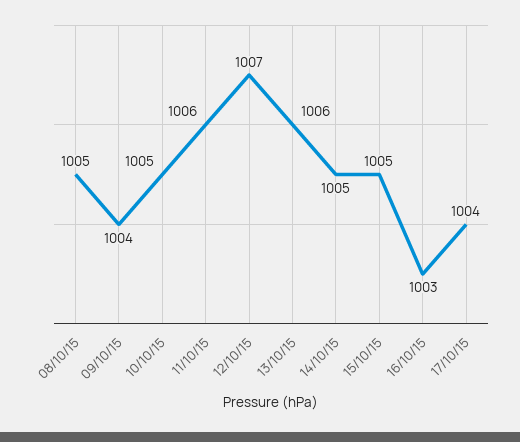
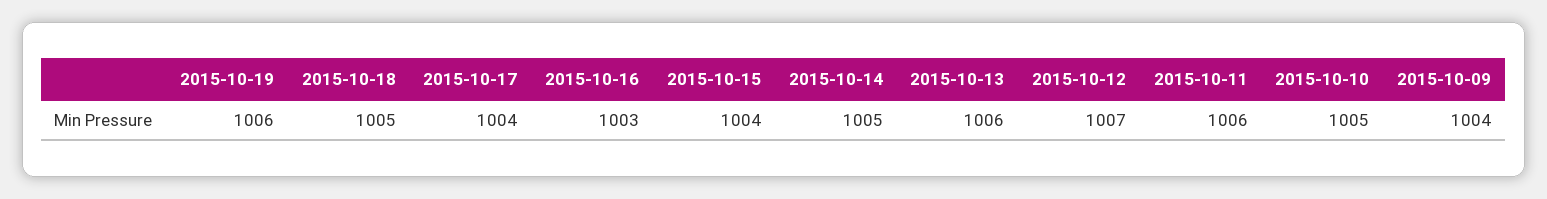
08/10/15: 1005 -> none
15/10/15: 1005 -> 1004
2015-10-19: none -> 1006
2015-10-18: none -> 1005

